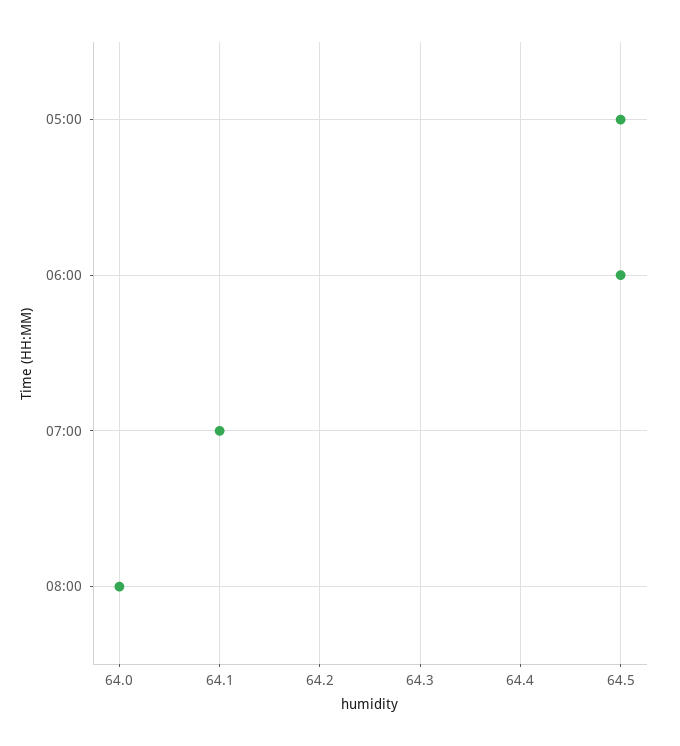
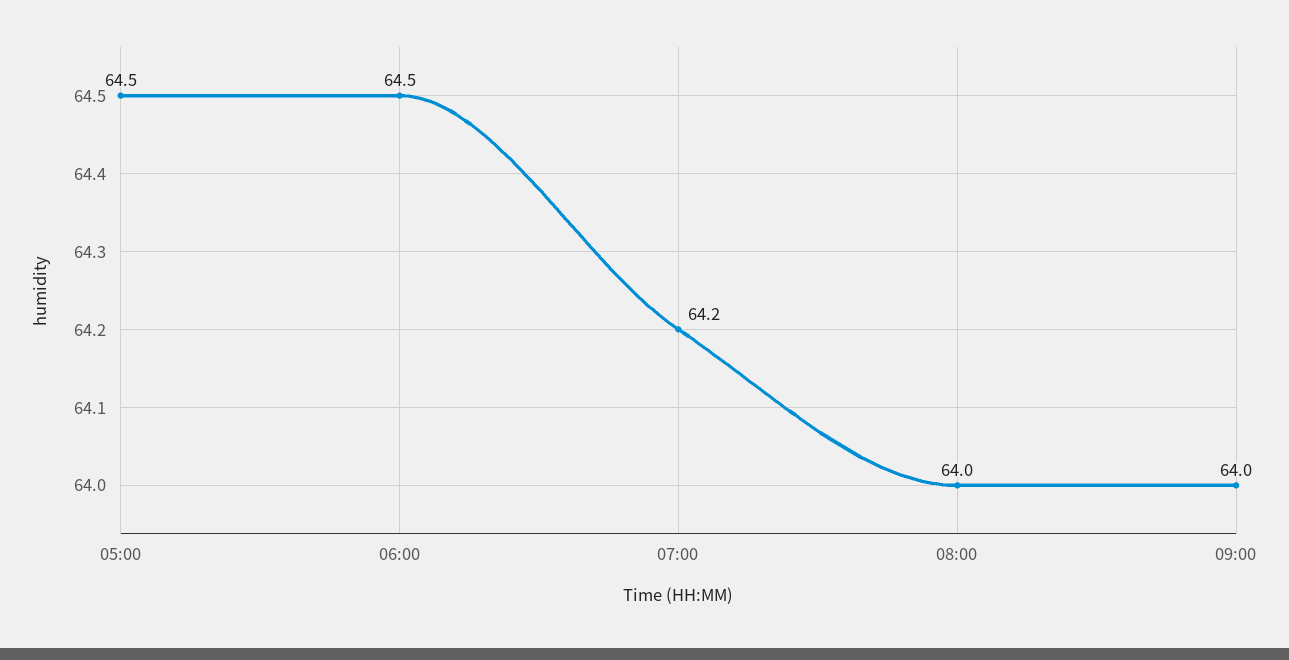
07:00: 64.1 -> 64.2
09:00: none -> 64

